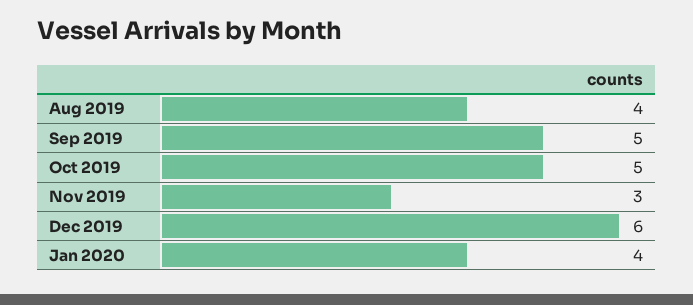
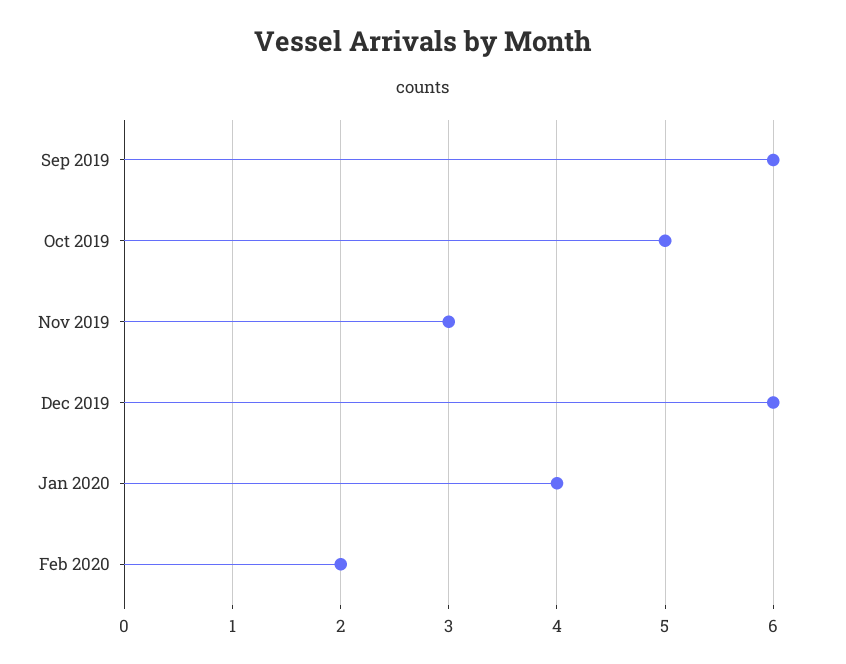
Aug 2019: 4 -> none
Sep 2019: 5 -> 6
Feb 2020: none -> 2

